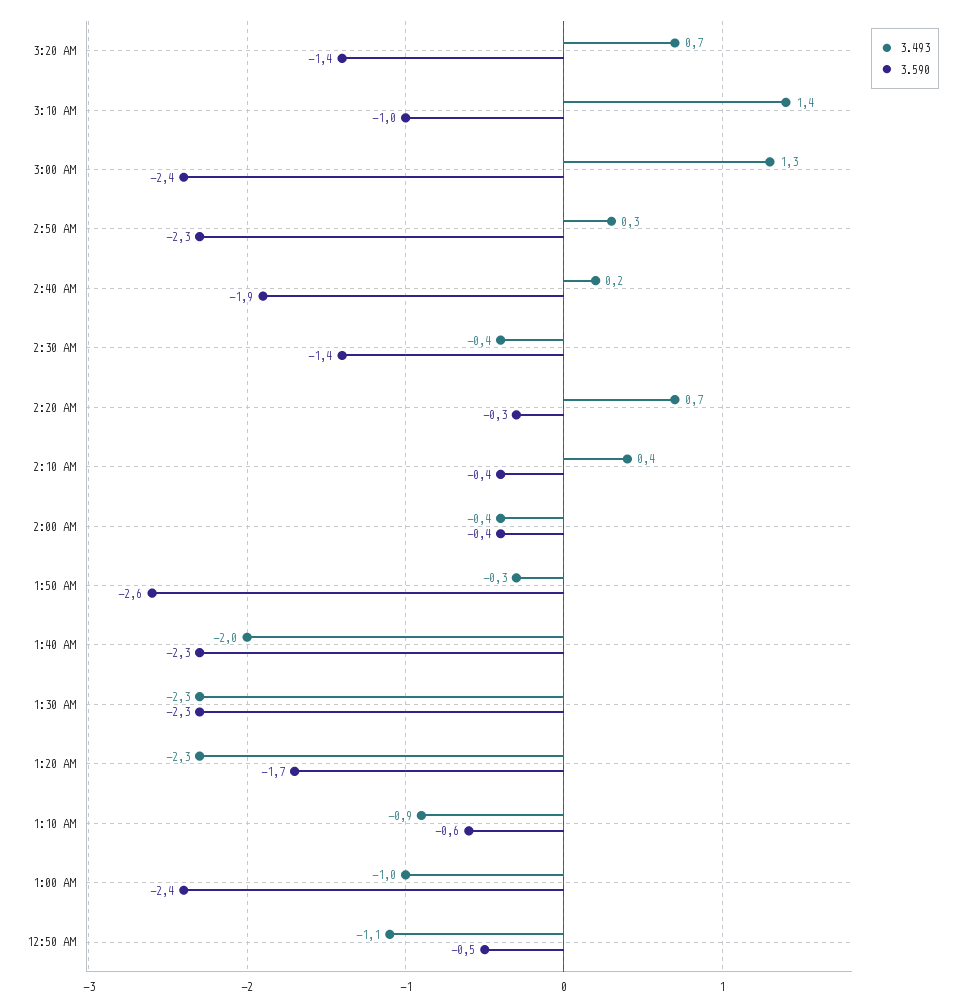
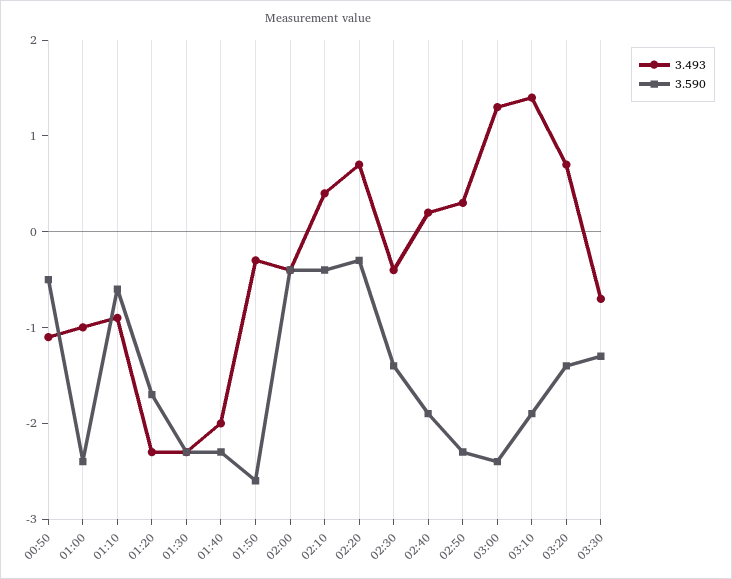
3.590, 3:10 AM: -1 -> -1.9
3.493, 03:30: none -> -0.7
3.590, 03:30: none -> -1.3

